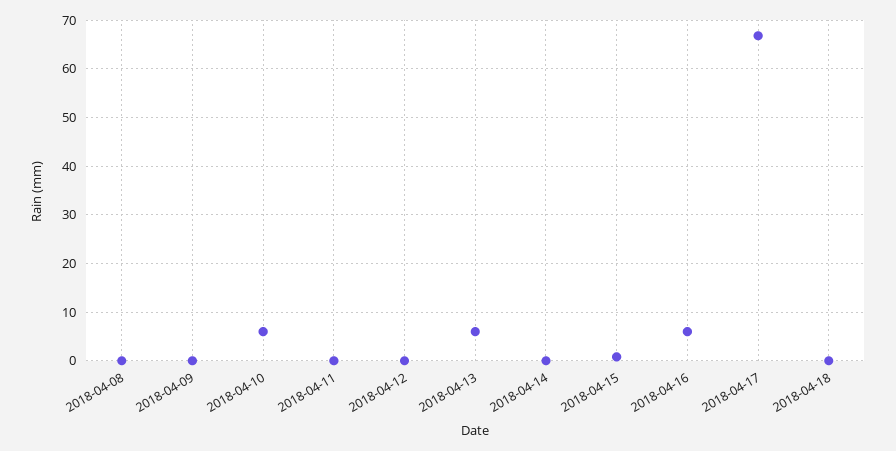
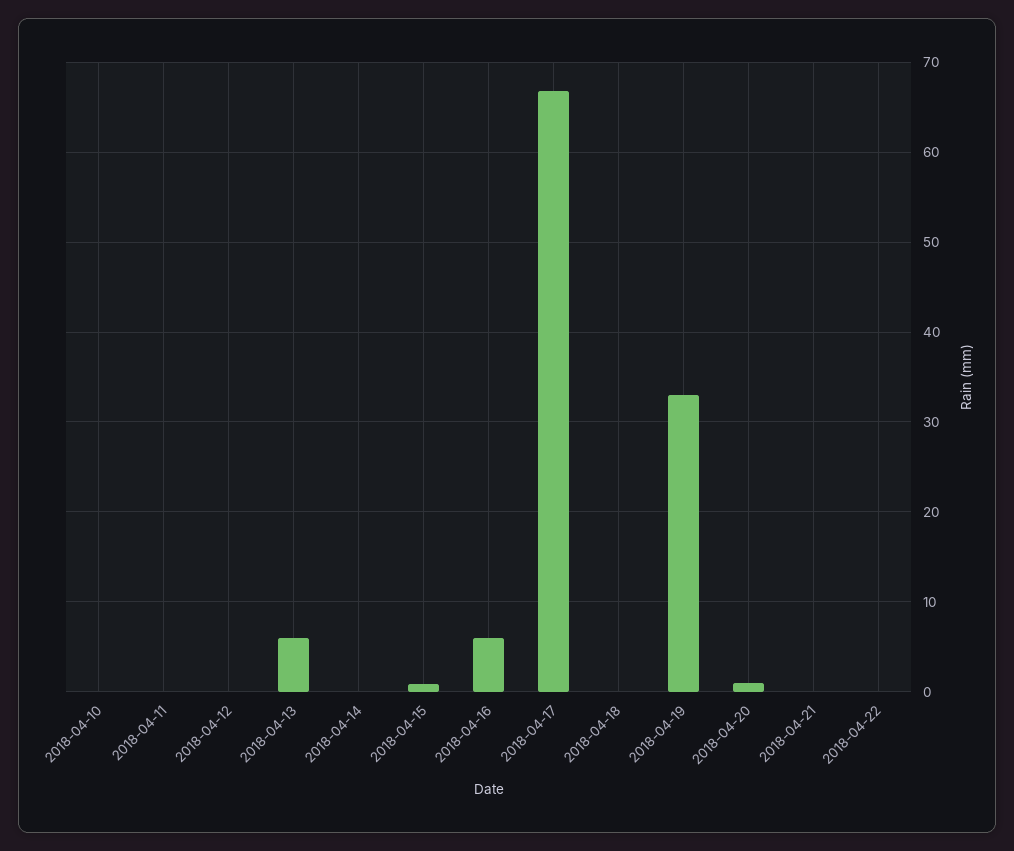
2018-04-08: 0 -> none
2018-04-09: 0 -> none
2018-04-10: 6 -> 0
2018-04-19: none -> 33
2018-04-20: none -> 1
2018-04-21: none -> 0
2018-04-22: none -> 0

